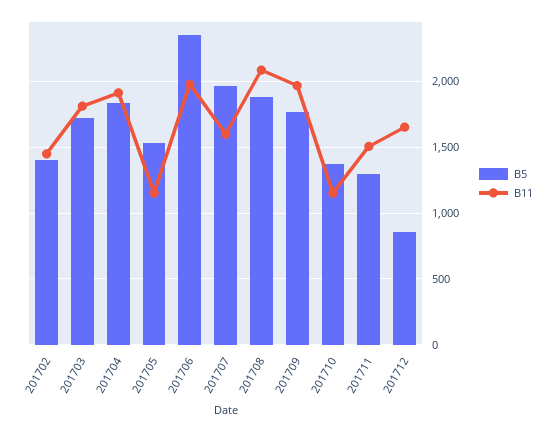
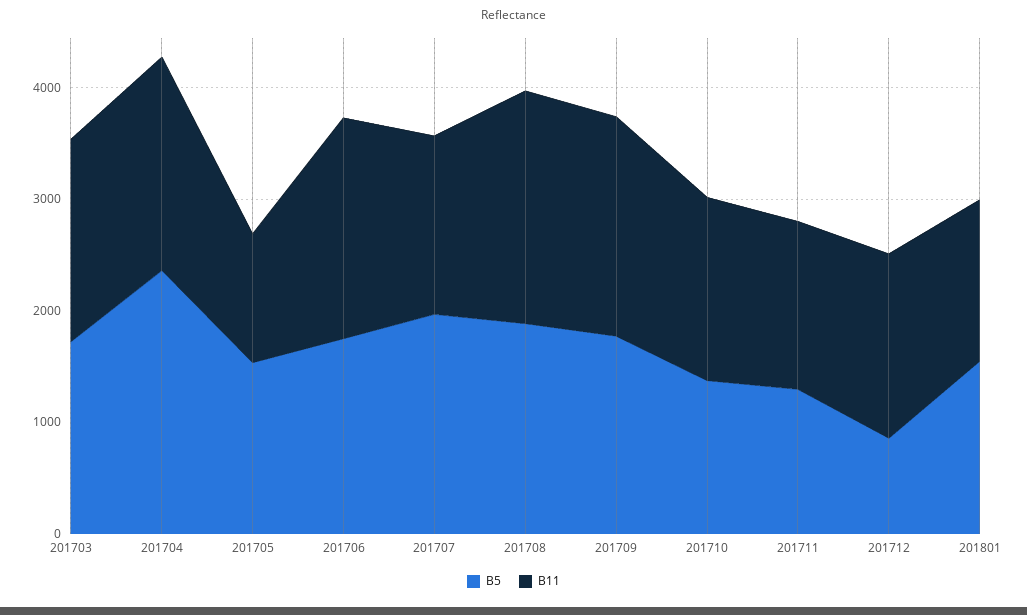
B5, 201702: 1400 -> none
B11, 201702: 1450 -> none
B5, 201704: 1850 -> 2400
B5, 201706: 2350 -> 1800
B11, 201710: 1150 -> 1600
B5, 201801: none -> 1600
B11, 201801: none -> 1400

